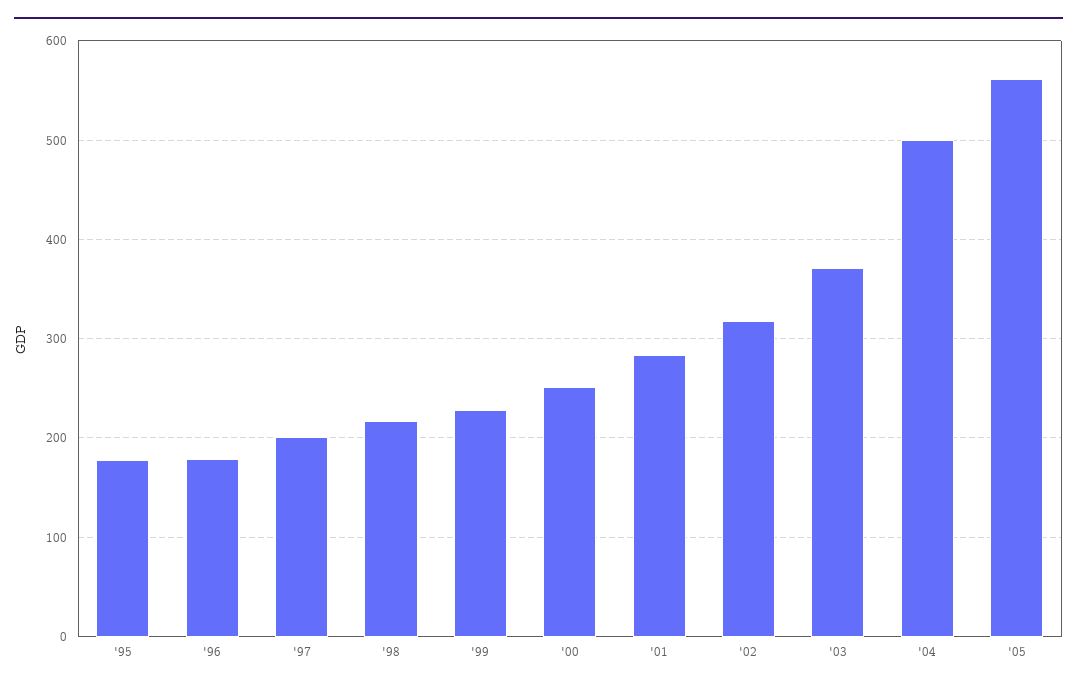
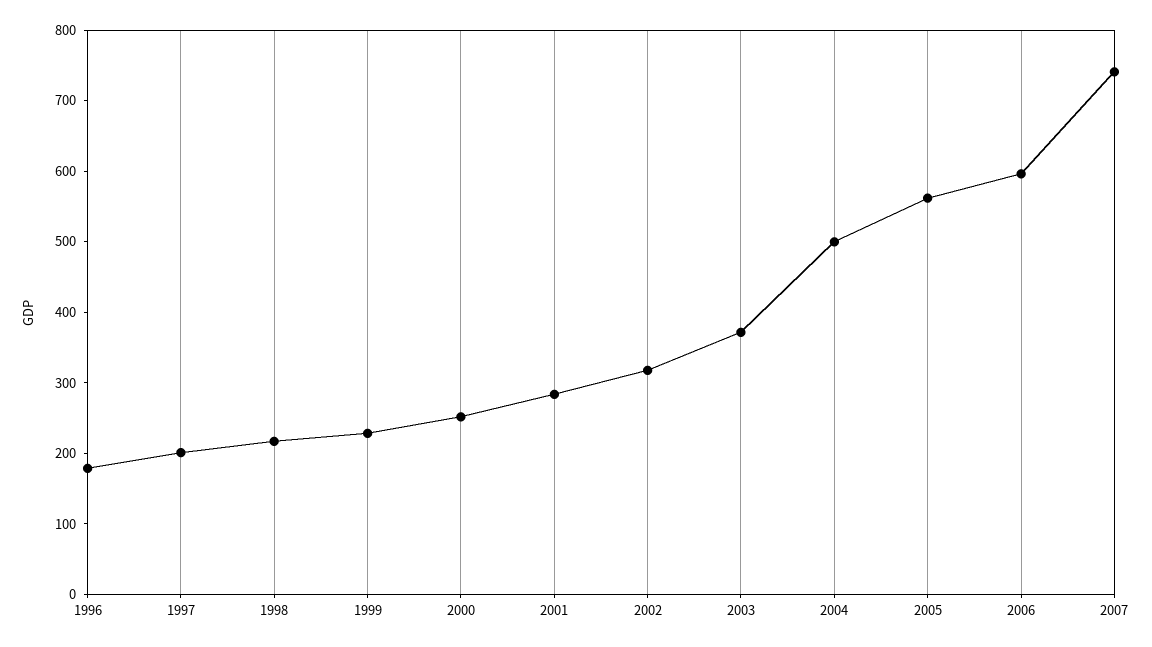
'95: 180 -> none
2006: none -> 600
2007: none -> 740

